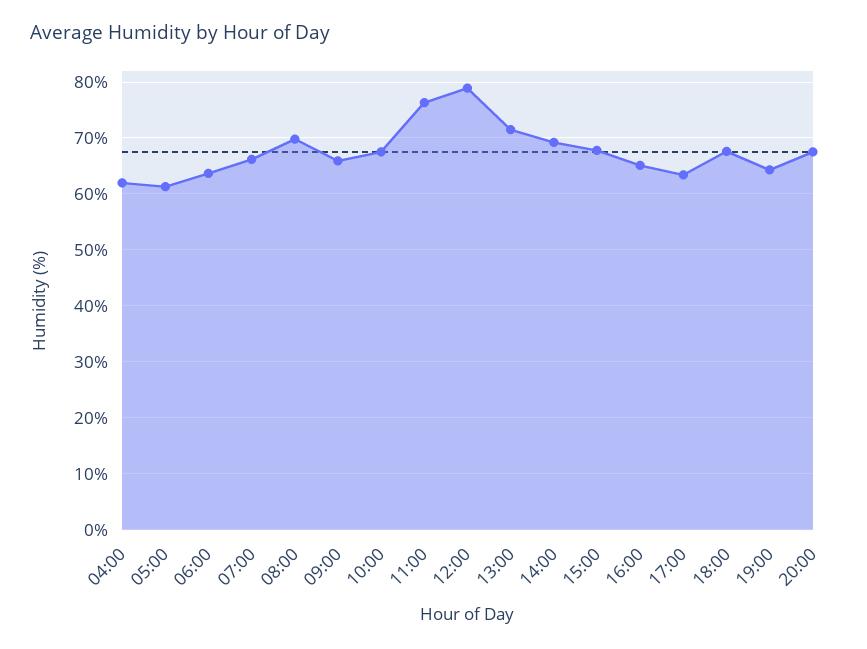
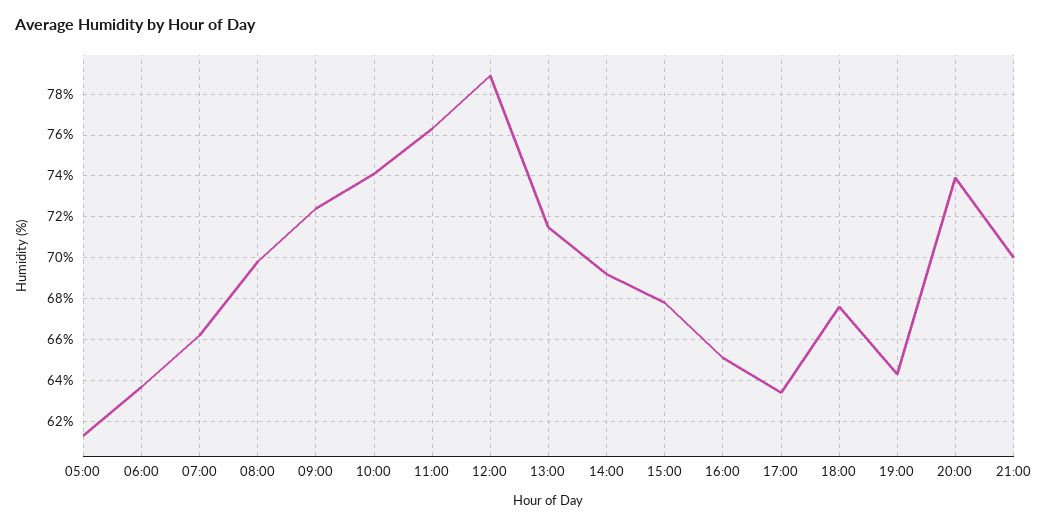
04:00: 62 -> none
09:00: 66 -> 72.5
10:00: 68 -> 74
20:00: 68 -> 74
21:00: none -> 70

